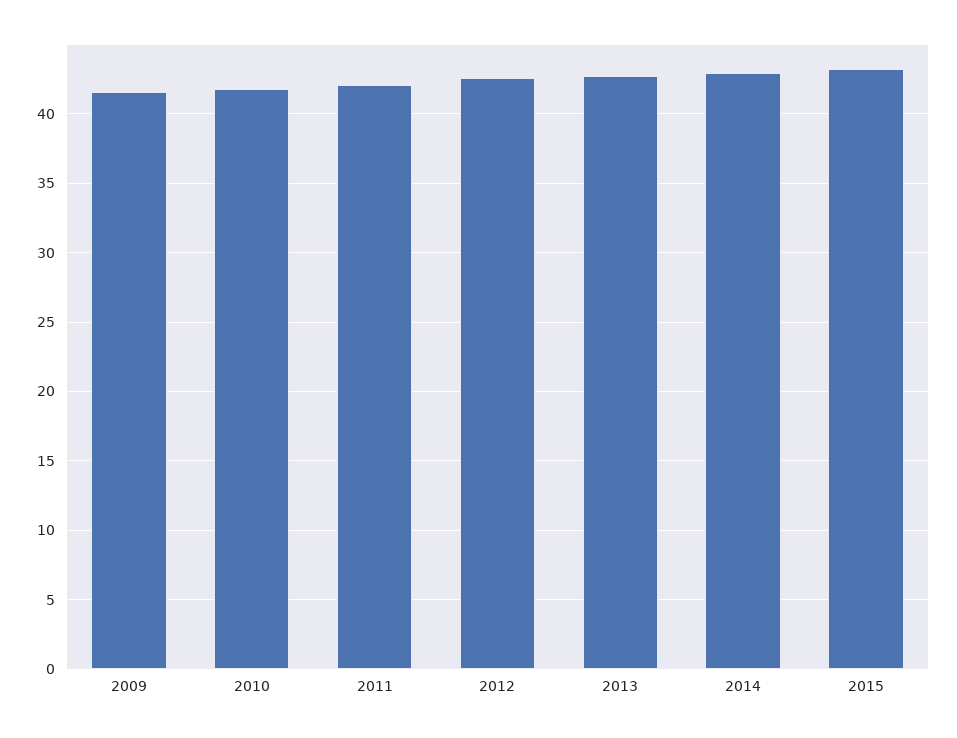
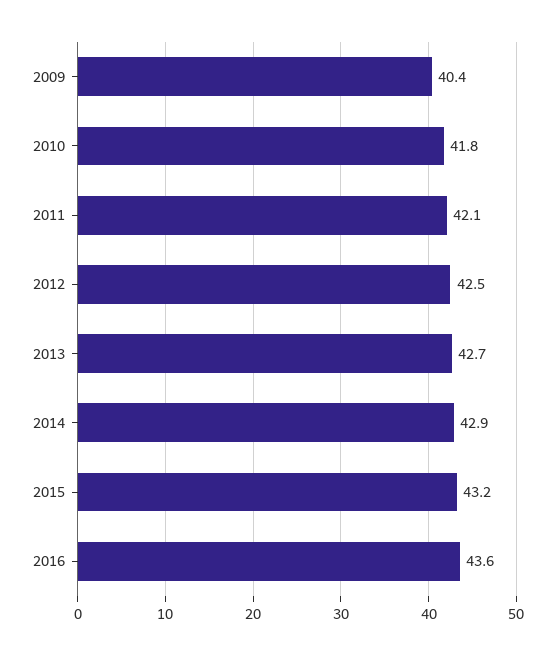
2009: 41.5 -> 40.4
2016: none -> 43.6

